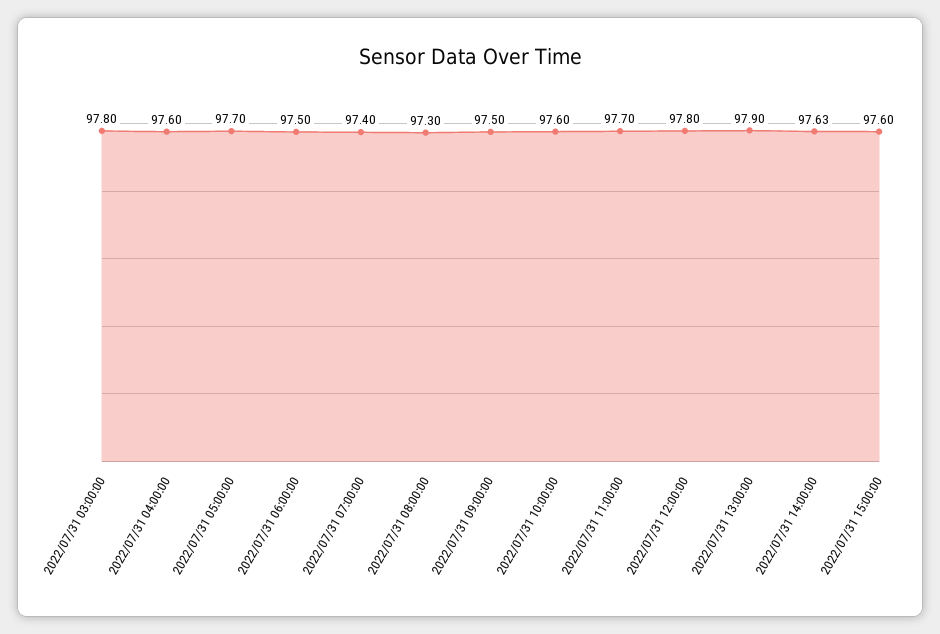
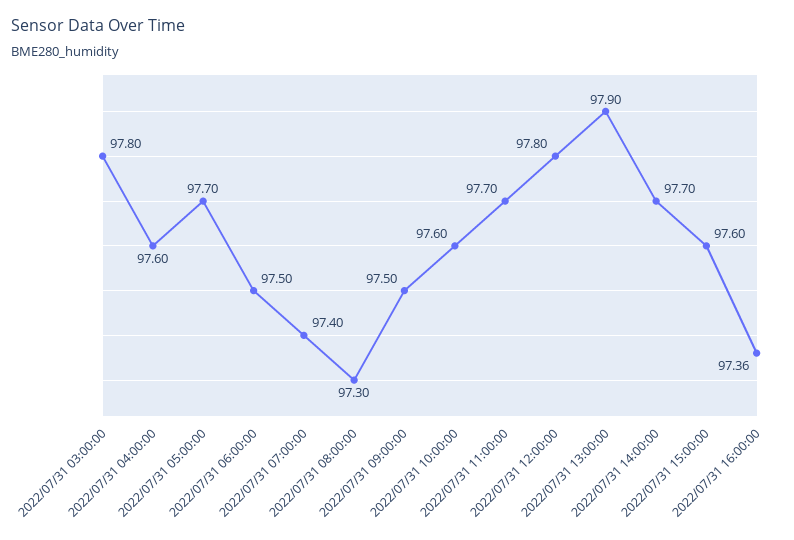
2022/07/31 14:00:00: 97.63 -> 97.7
2022/07/31 16:00:00: none -> 97.36

